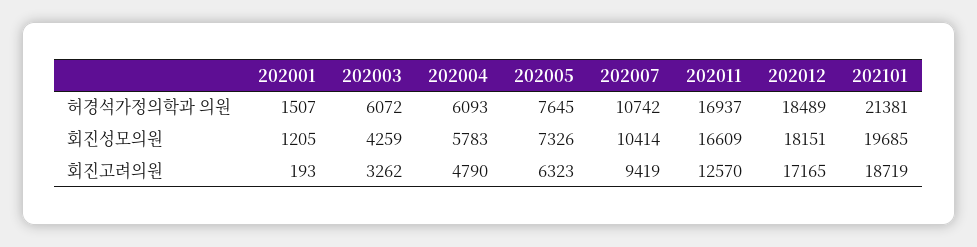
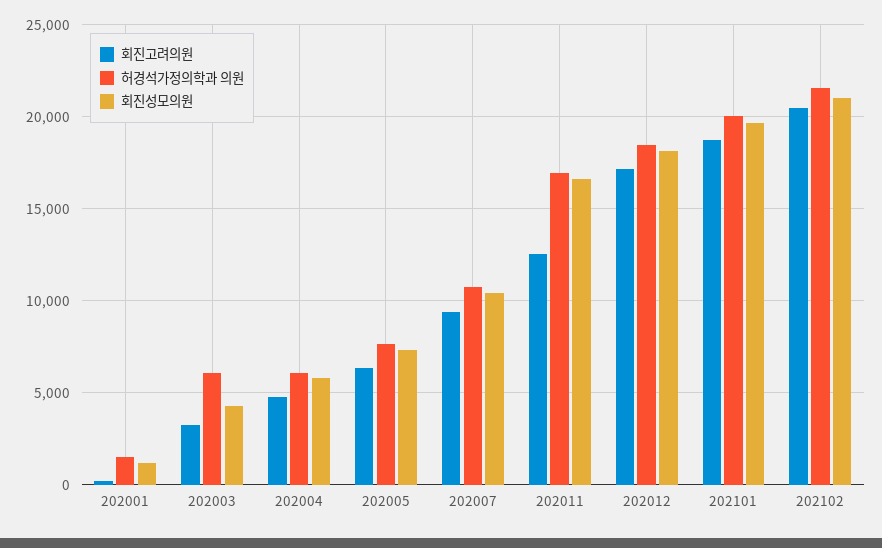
허경석가정의학과 의원, 202101: 21381 -> 20000
회진고려의원, 202102: none -> 20500
허경석가정의학과 의원, 202102: none -> 21500
회진성모의원, 202102: none -> 21000

